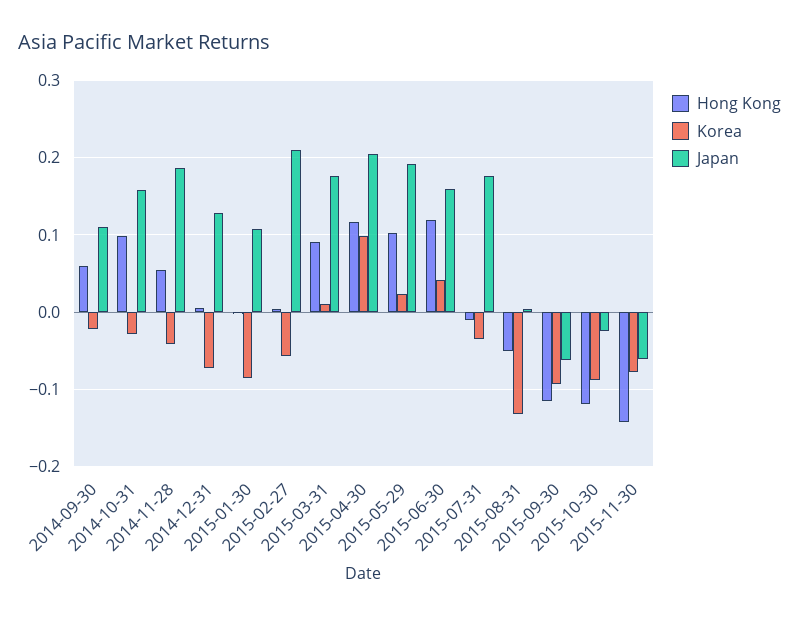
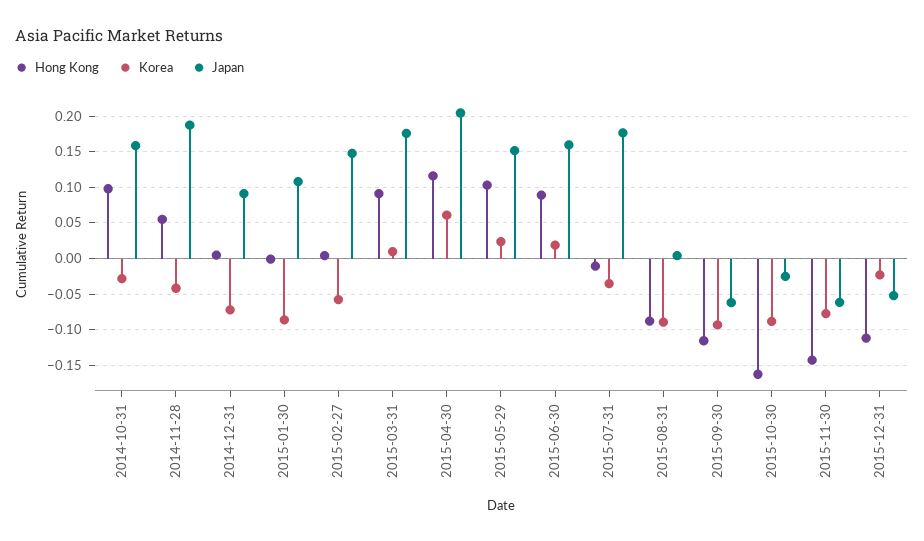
Hong Kong, 2014-09-30: 0.06 -> none
Korea, 2014-09-30: -0.02 -> none
Japan, 2014-09-30: 0.11 -> none
Japan, 2014-12-31: 0.13 -> 0.09
Japan, 2015-02-27: 0.21 -> 0.15
Korea, 2015-04-30: 0.1 -> 0.06
Japan, 2015-05-29: 0.19 -> 0.15
Hong Kong, 2015-06-30: 0.12 -> 0.09
Korea, 2015-06-30: 0.04 -> 0.02
Hong Kong, 2015-08-31: -0.05 -> -0.09
Korea, 2015-08-31: -0.13 -> -0.09
Hong Kong, 2015-10-30: -0.12 -> -0.16
Hong Kong, 2015-12-31: none -> -0.11
Korea, 2015-12-31: none -> -0.02
Japan, 2015-12-31: none -> -0.05

